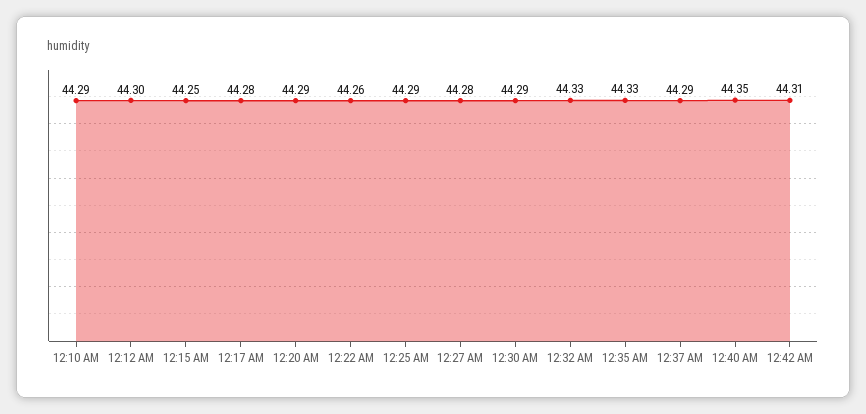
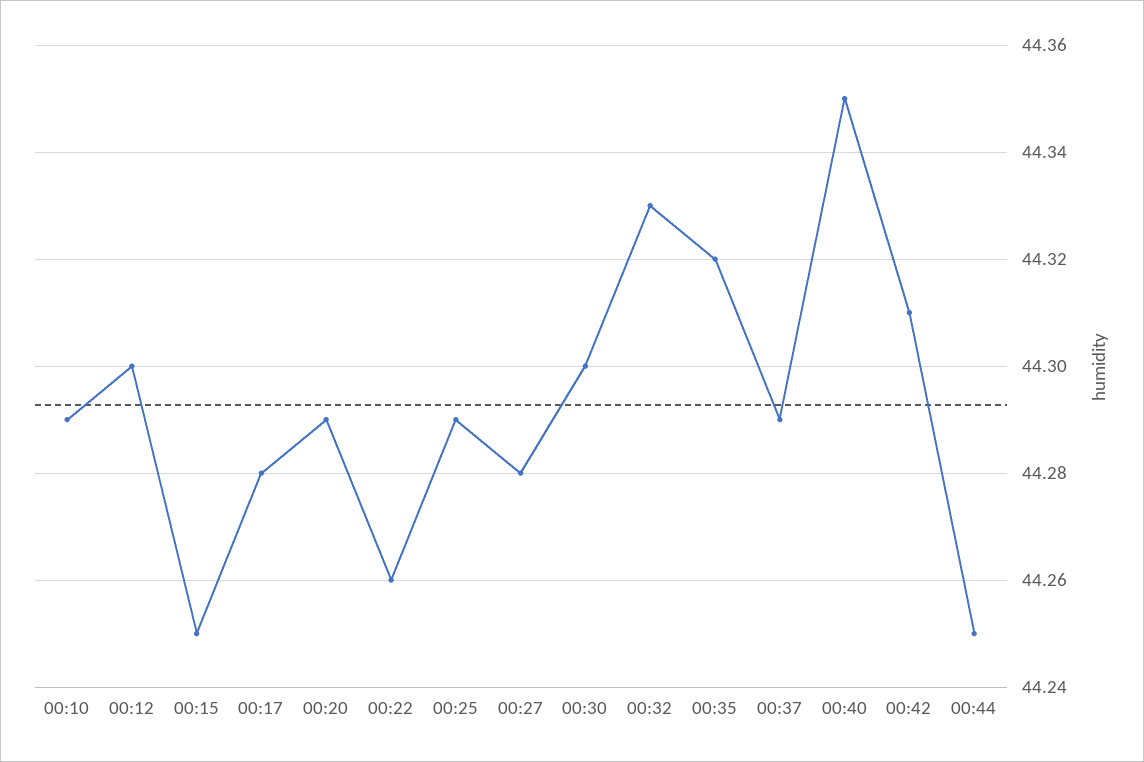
12:30 AM: 44.29 -> 44.3
12:35 AM: 44.33 -> 44.32
00:44: none -> 44.25

